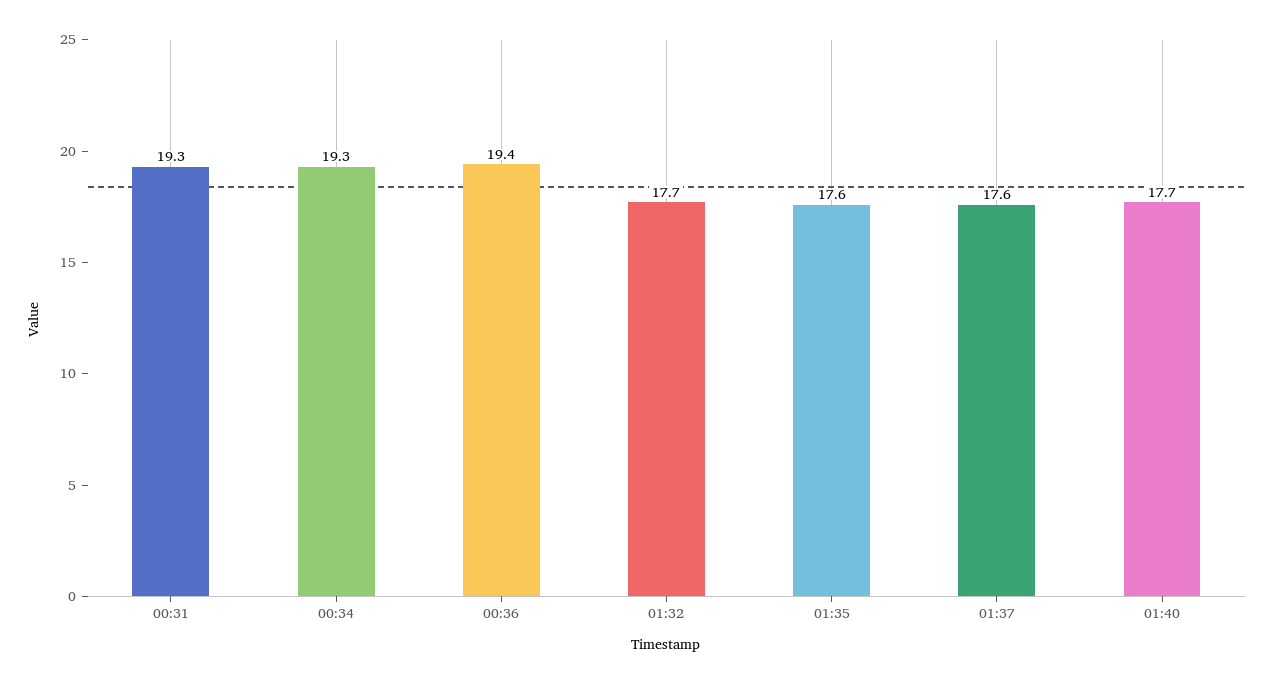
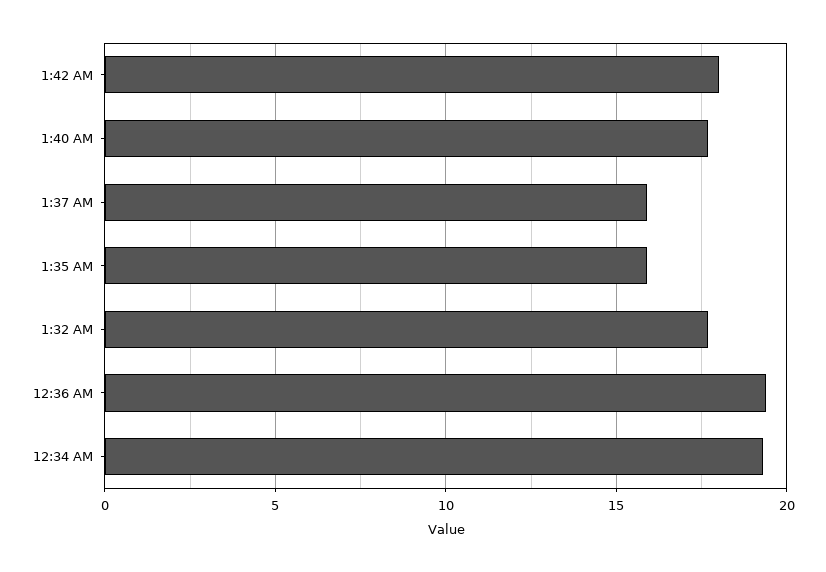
00:31: 19.3 -> none
01:35: 17.6 -> 16
01:37: 17.6 -> 16
1:42 AM: none -> 18

